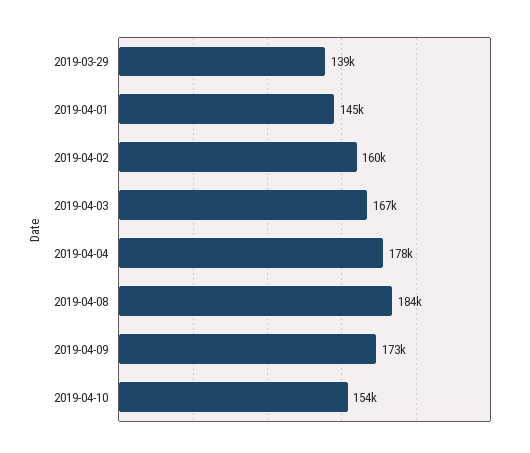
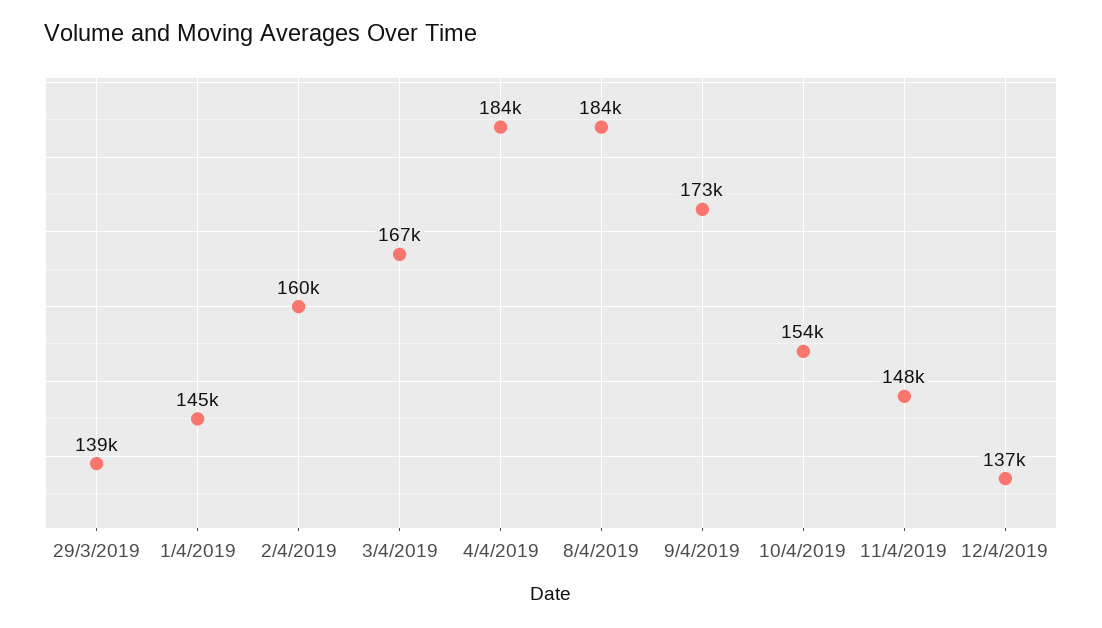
2019-04-04: 178000 -> 184000
11/4/2019: none -> 148000
12/4/2019: none -> 137000

